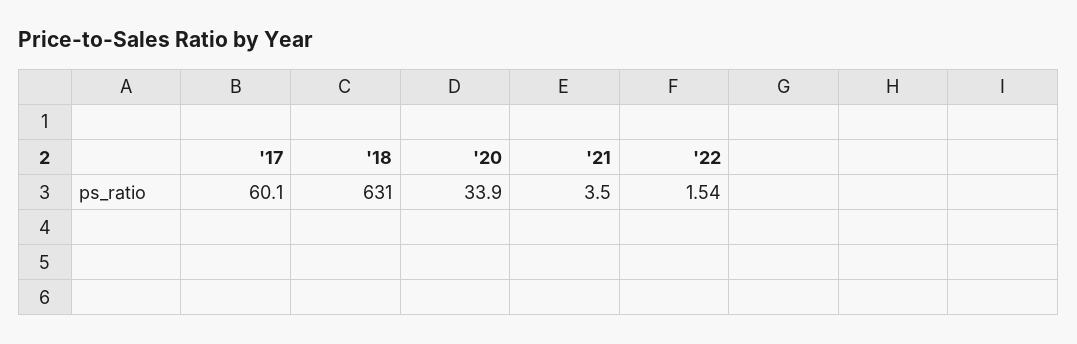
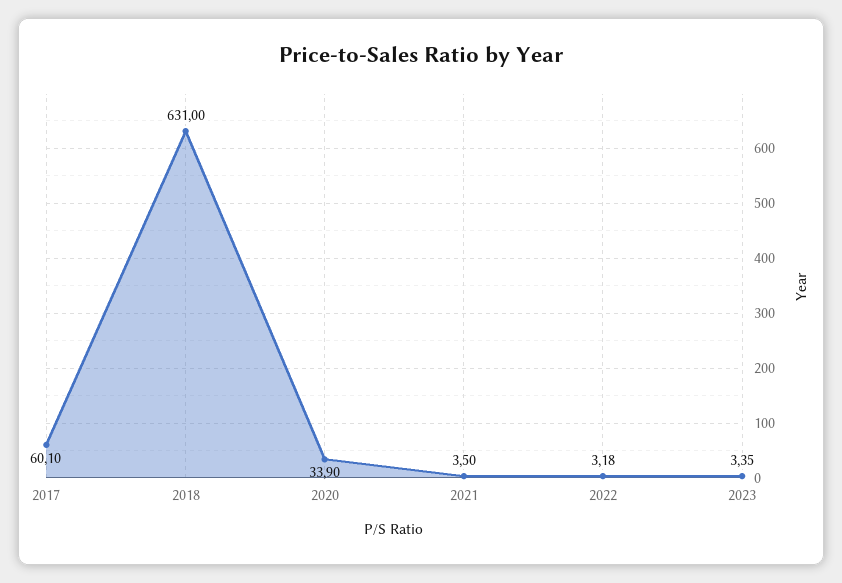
'22: 1.54 -> 3.18
2023: none -> 3.35

